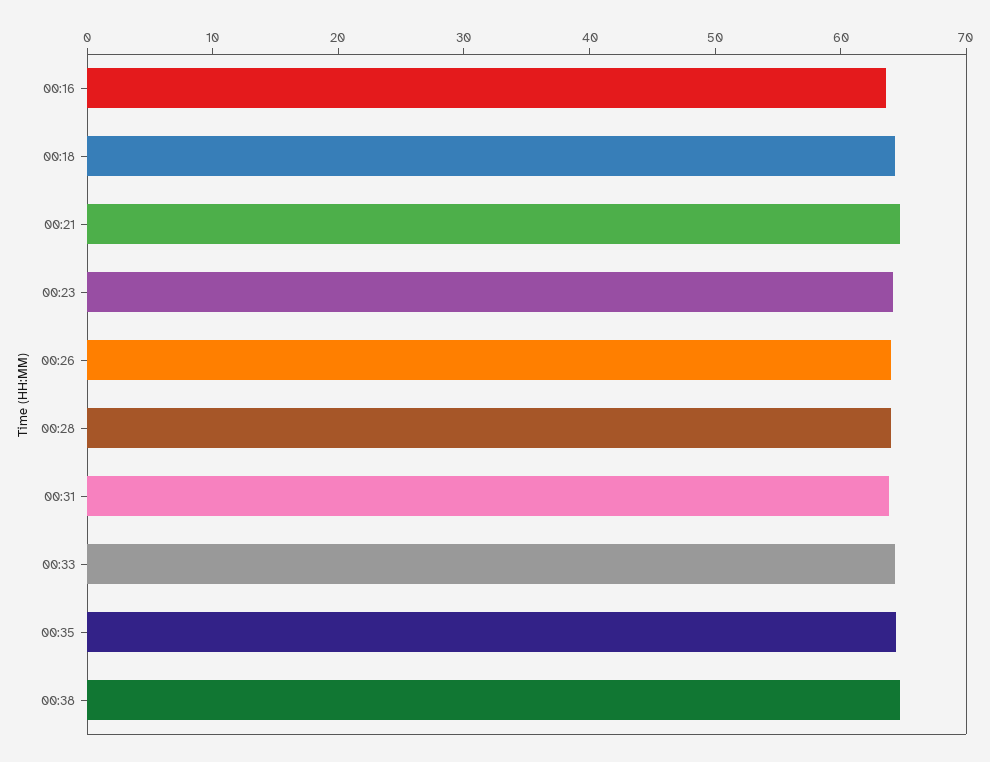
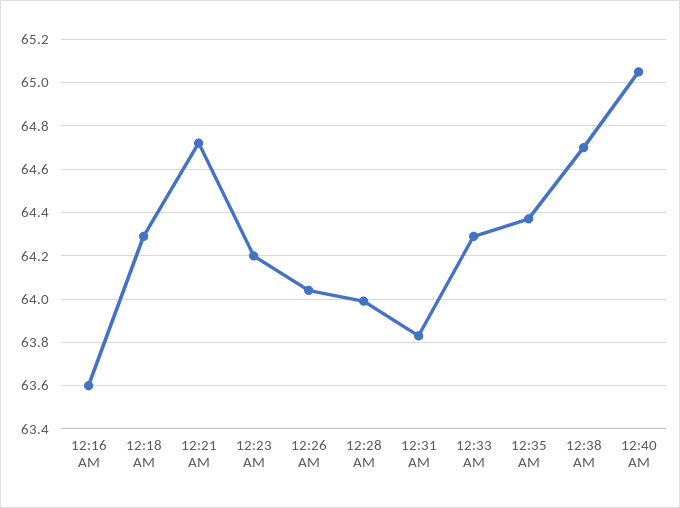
12:40 AM: none -> 65.05

